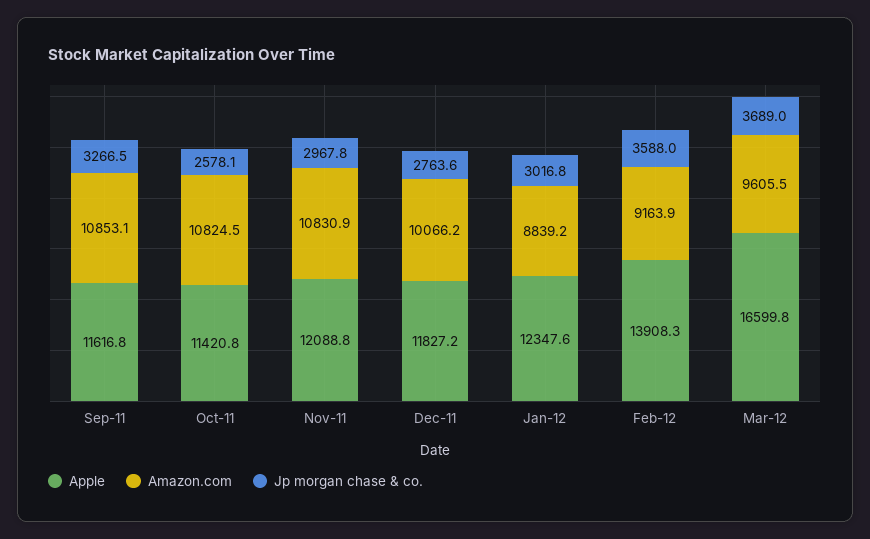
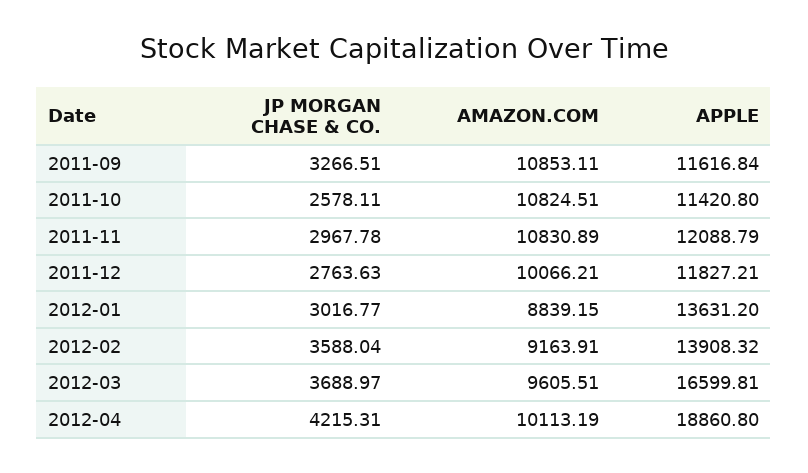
Apple, Jan-12: 12347.6 -> 13631.2
Jp morgan chase & co., 2012-04: none -> 4215.31
Amazon.com, 2012-04: none -> 10113.19
Apple, 2012-04: none -> 18860.8

